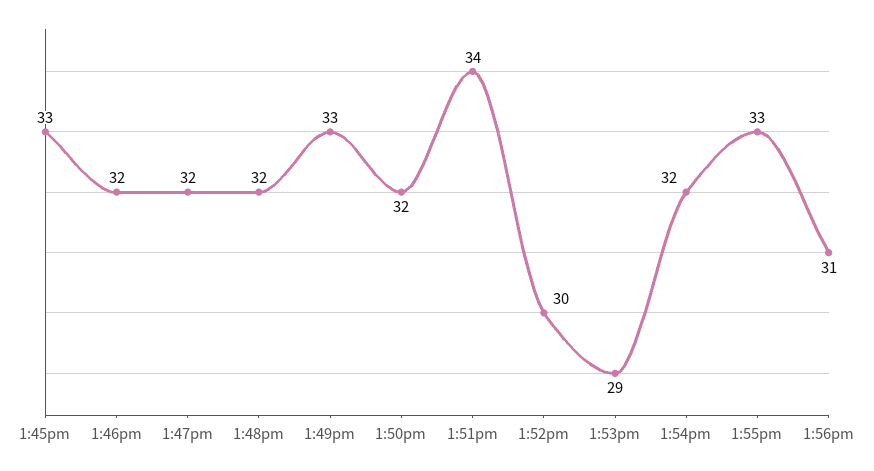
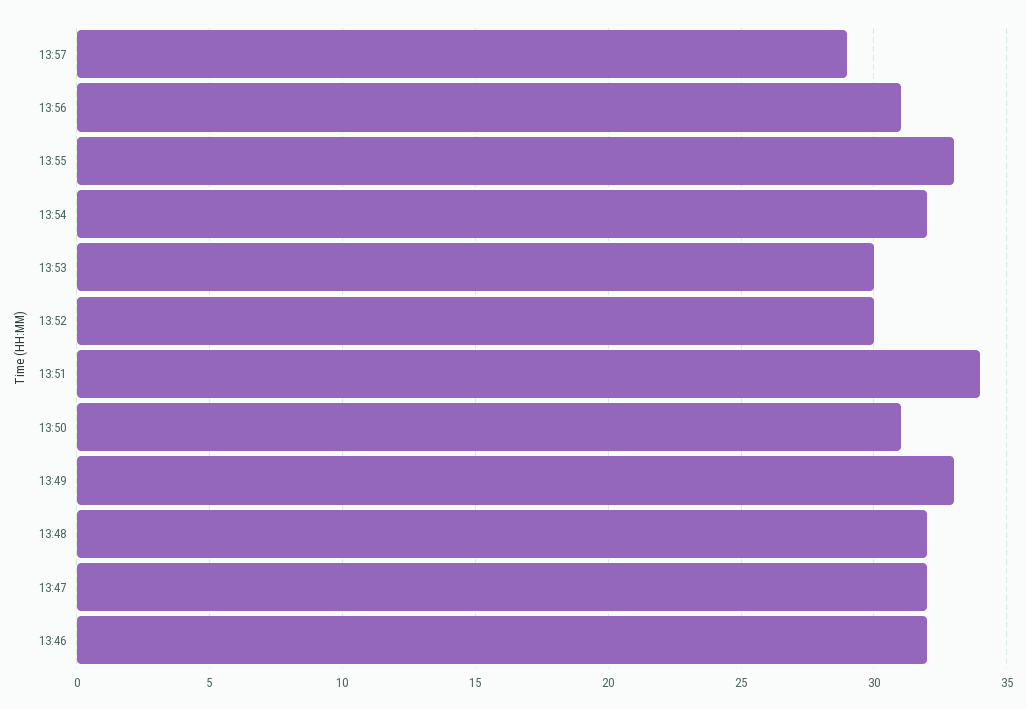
1:45pm: 33 -> none
1:50pm: 32 -> 31
1:53pm: 29 -> 30
13:57: none -> 29

